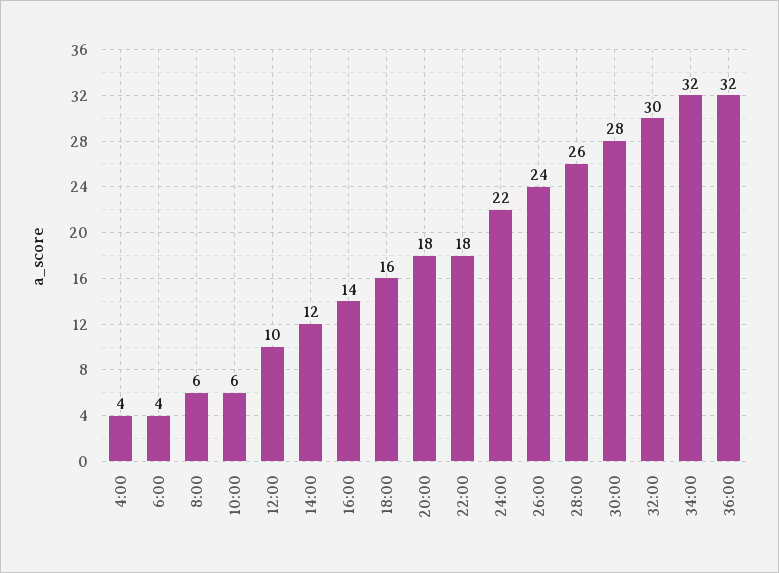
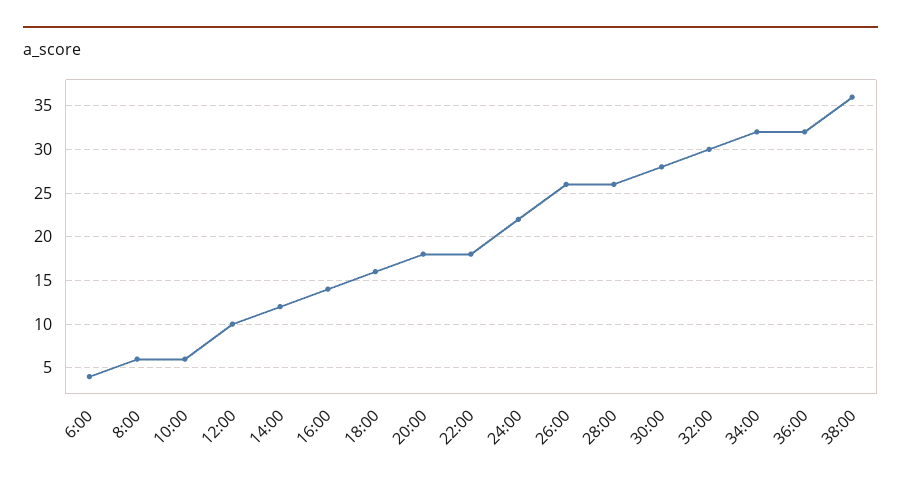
4:00: 4 -> none
26:00: 24 -> 26
38:00: none -> 36

